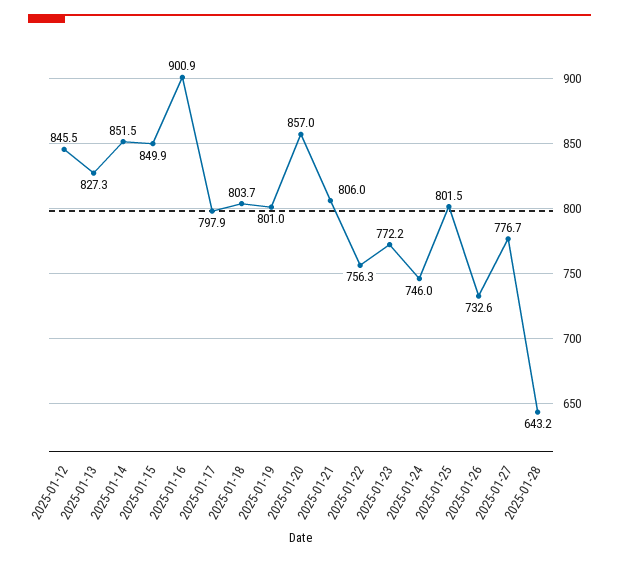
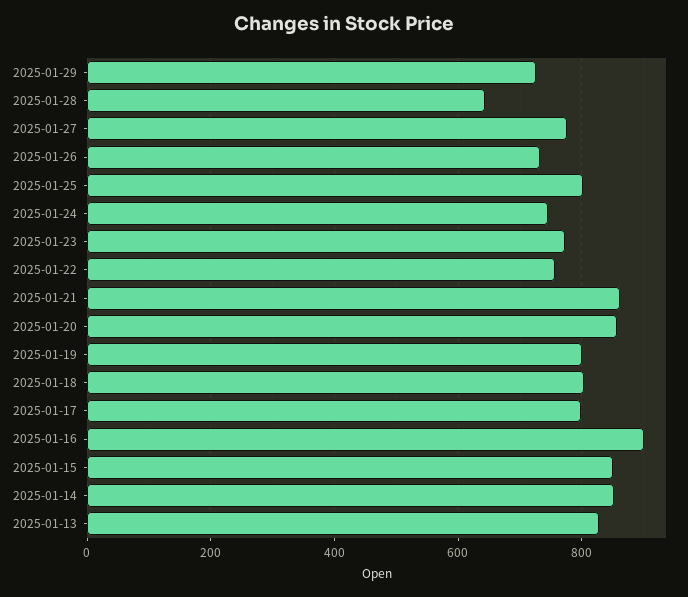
2025-01-12: 845.5 -> none
2025-01-21: 806 -> 860
2025-01-29: none -> 720

